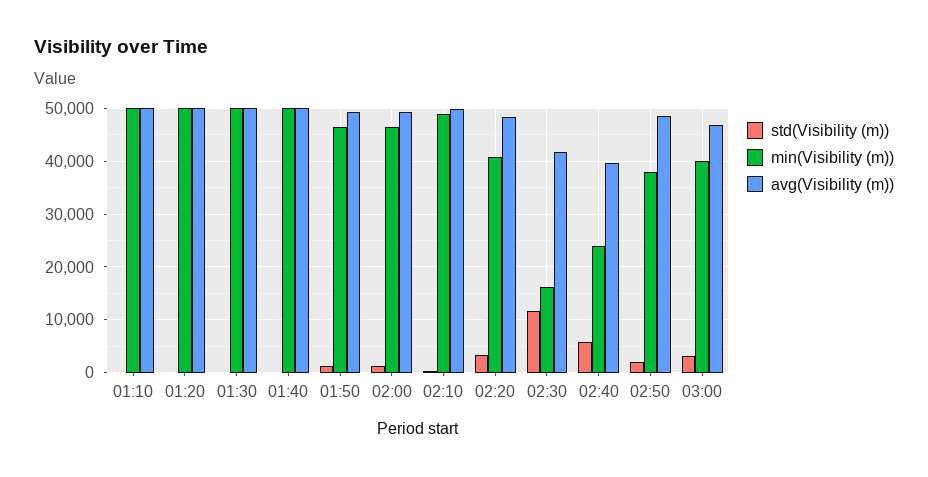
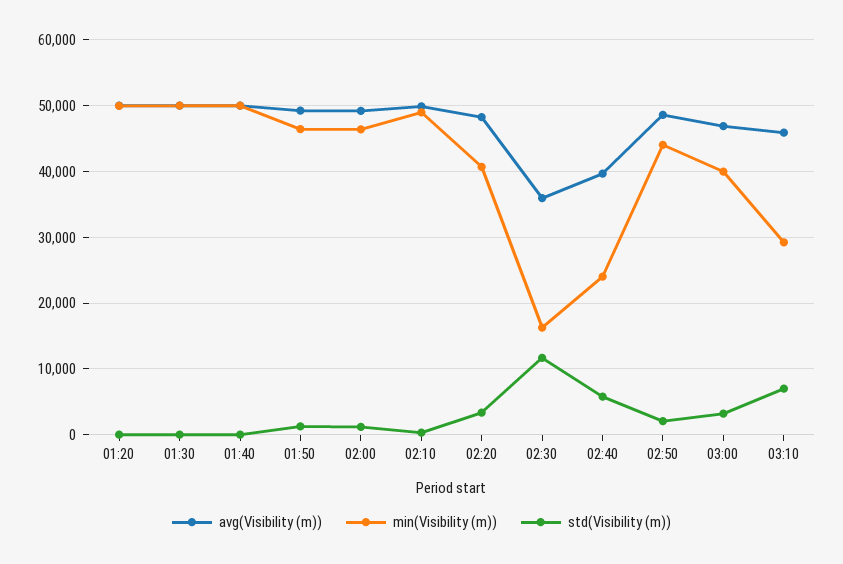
std(Visibility (m)), 01:10: 0 -> none
min(Visibility (m)), 01:10: 50000 -> none
avg(Visibility (m)), 01:10: 50000 -> none
avg(Visibility (m)), 02:30: 42000 -> 36000
min(Visibility (m)), 02:50: 38000 -> 44000
avg(Visibility (m)), 03:10: none -> 46000
min(Visibility (m)), 03:10: none -> 29000
std(Visibility (m)), 03:10: none -> 7000

